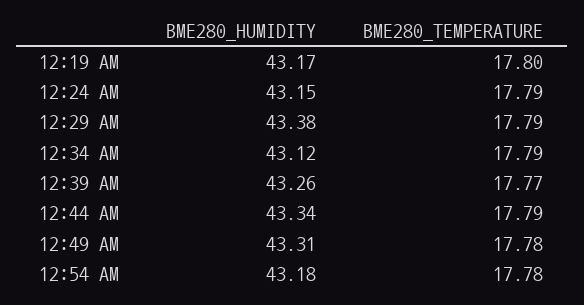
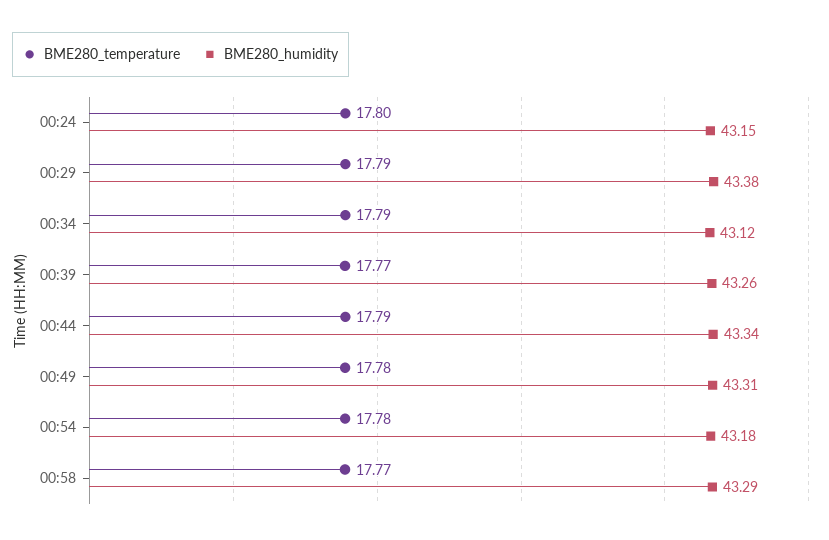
BME280_HUMIDITY, 12:19 AM: 43.17 -> none
BME280_TEMPERATURE, 12:19 AM: 17.8 -> none
BME280_TEMPERATURE, 12:24 AM: 17.79 -> 17.8
BME280_TEMPERATURE, 00:58: none -> 17.77
BME280_HUMIDITY, 00:58: none -> 43.29

